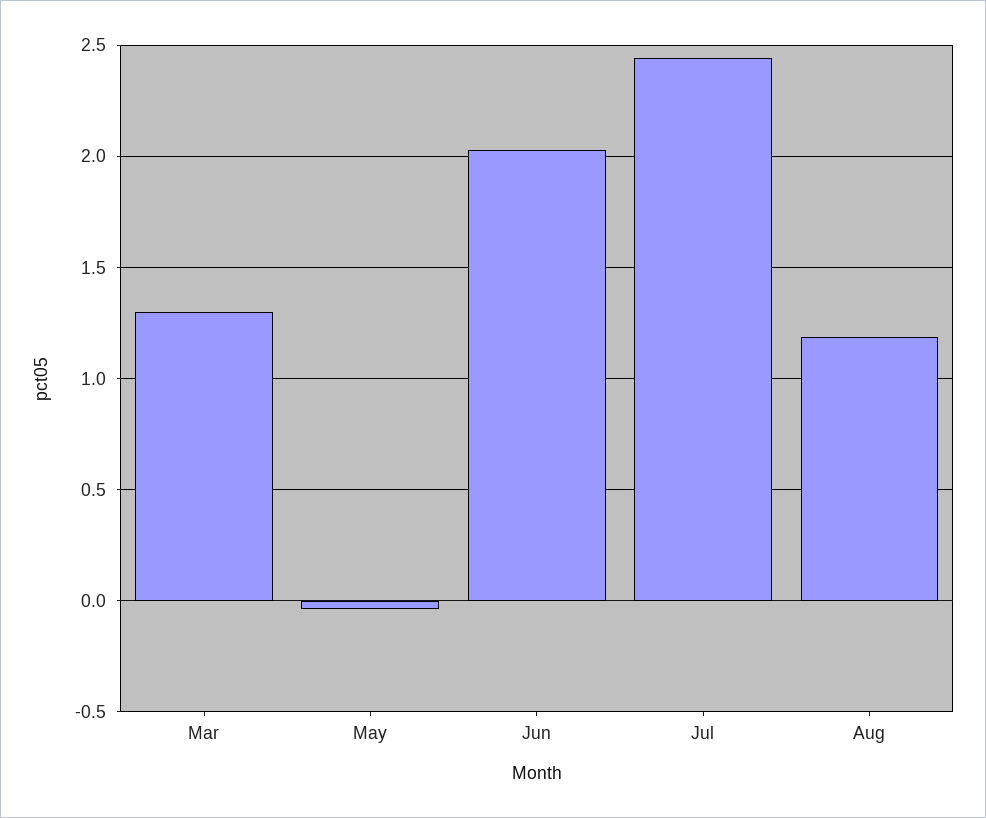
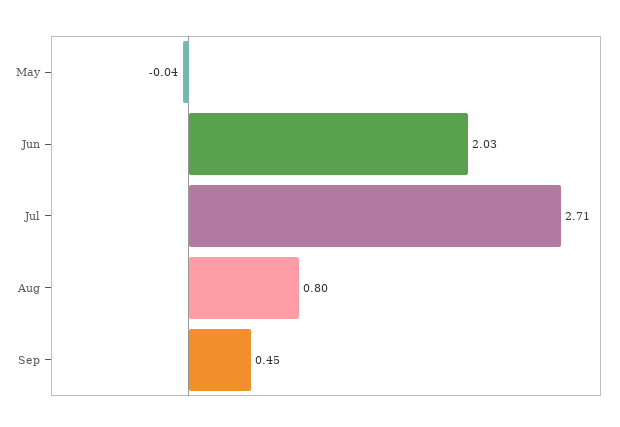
Mar: 1.3 -> none
Jul: 2.45 -> 2.71
Aug: 1.2 -> 0.8
Sep: none -> 0.45

